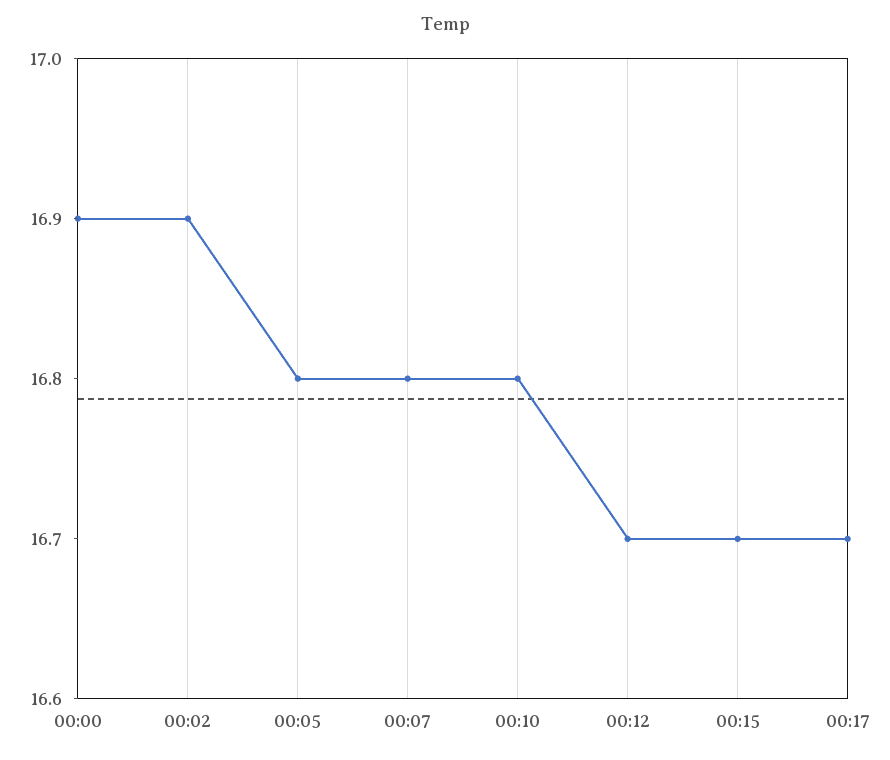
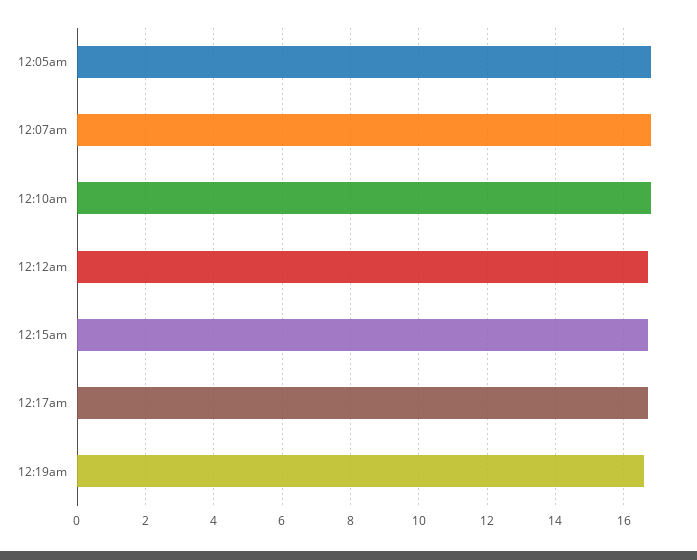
00:00: 16.9 -> none
00:02: 16.9 -> none
12:19am: none -> 16.5

